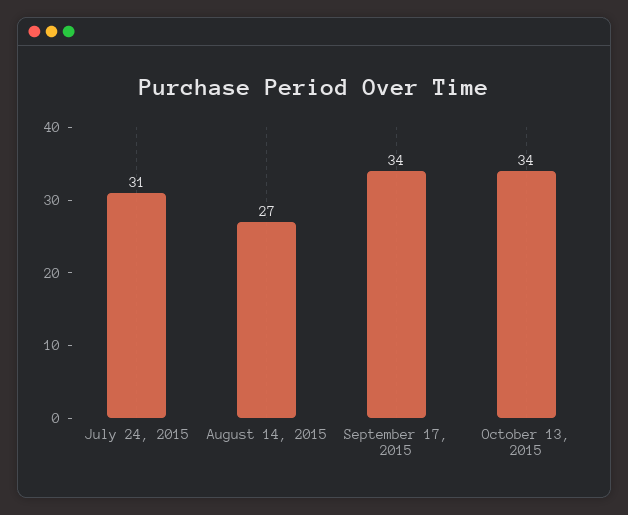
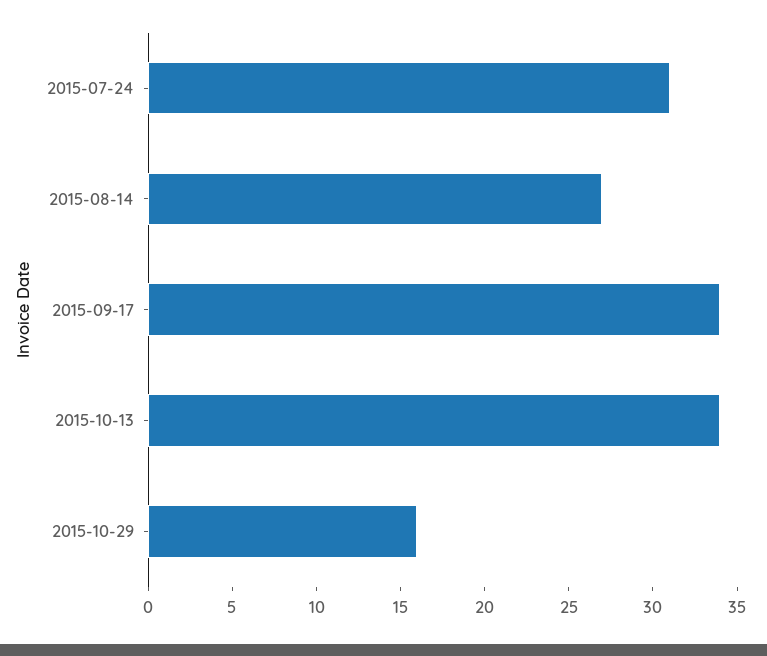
2015-10-29: none -> 16

